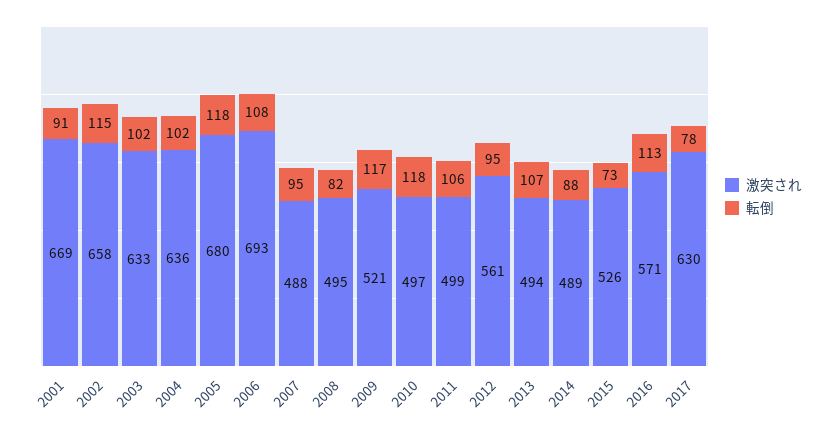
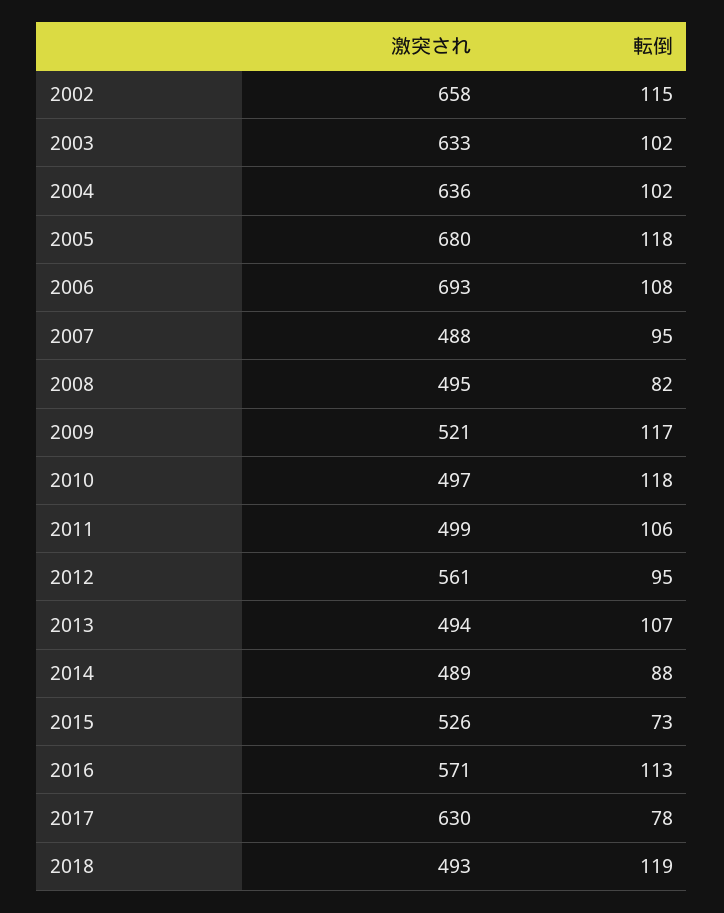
激突され, 2001: 669 -> none
転倒, 2001: 91 -> none
激突され, 2018: none -> 493
転倒, 2018: none -> 119

